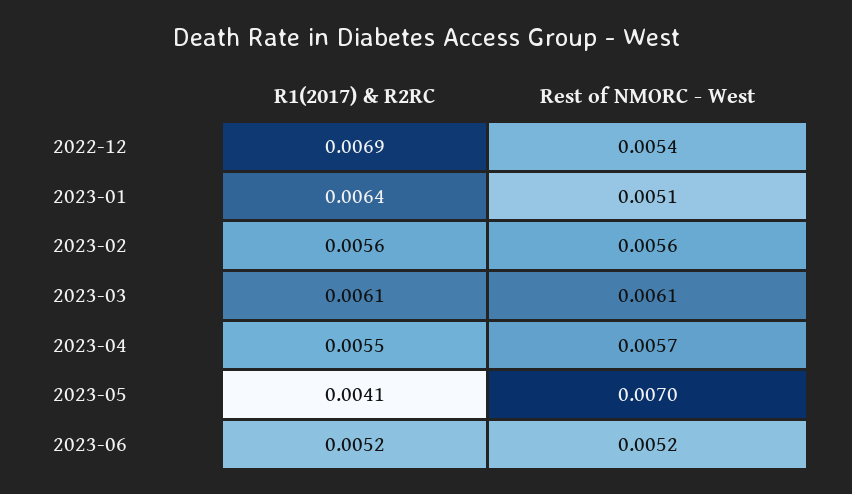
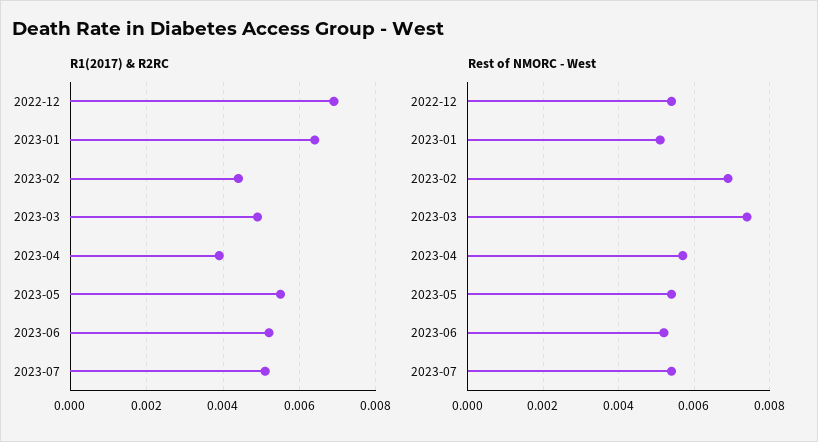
R1(2017) & R2RC, 2023-02: 0.0056 -> 0.0045
Rest of NMORC - West, 2023-02: 0.0056 -> 0.007
R1(2017) & R2RC, 2023-03: 0.0061 -> 0.005
Rest of NMORC - West, 2023-03: 0.0061 -> 0.0075
R1(2017) & R2RC, 2023-04: 0.0055 -> 0.004
R1(2017) & R2RC, 2023-05: 0.0041 -> 0.0055
Rest of NMORC - West, 2023-05: 0.007 -> 0.0055
R1(2017) & R2RC, 2023-07: none -> 0.005
Rest of NMORC - West, 2023-07: none -> 0.0055

